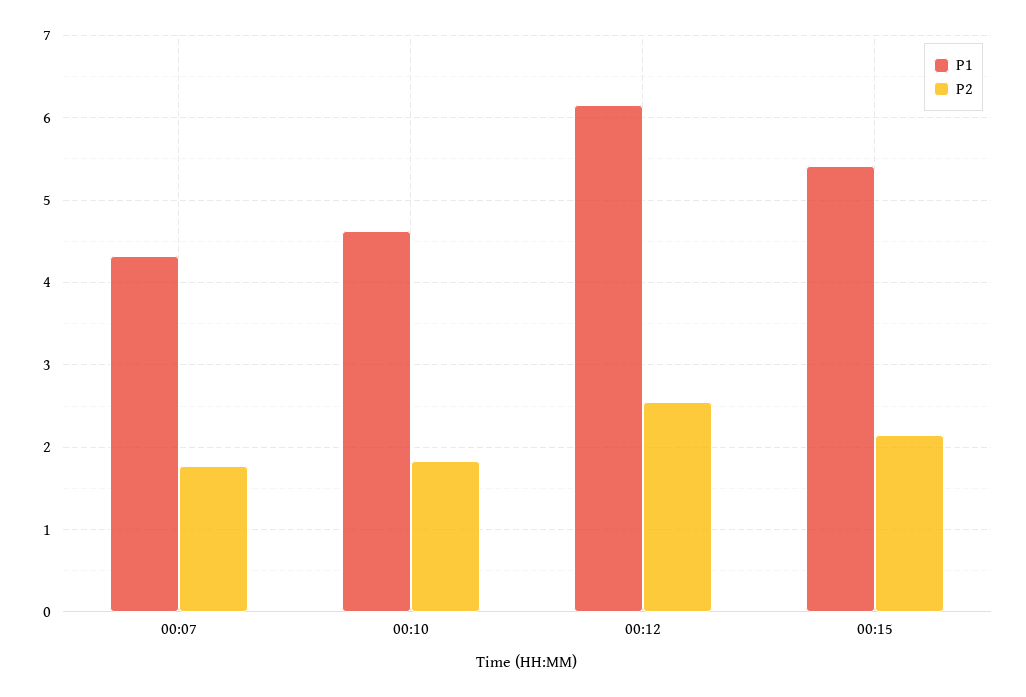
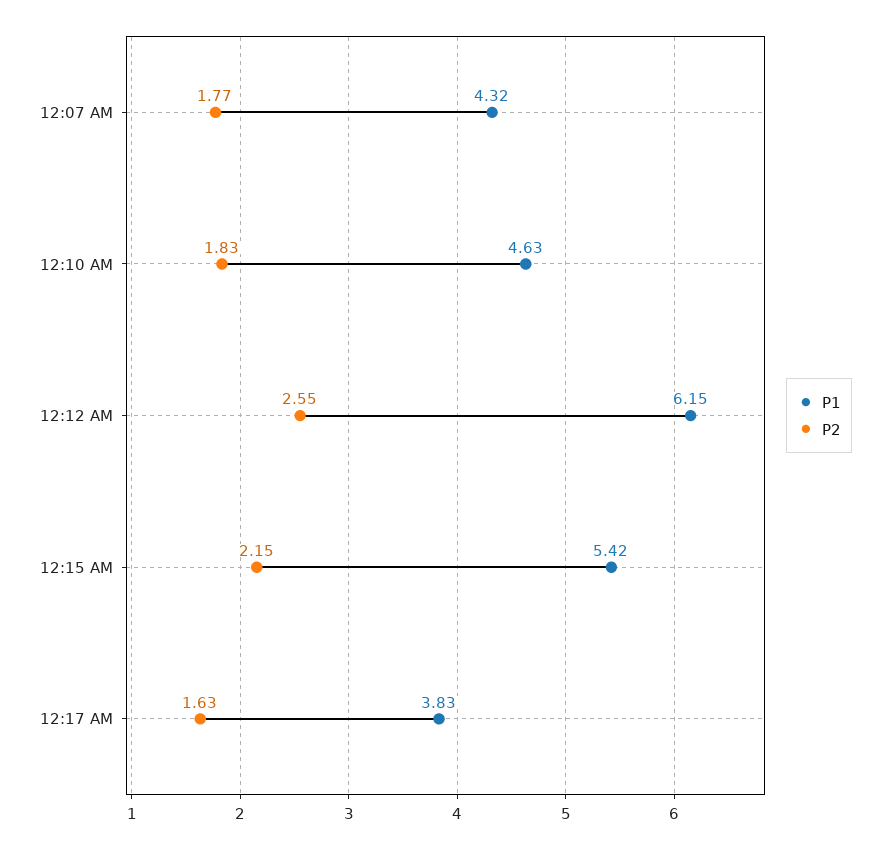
P1, 12:17 AM: none -> 3.83
P2, 12:17 AM: none -> 1.63

